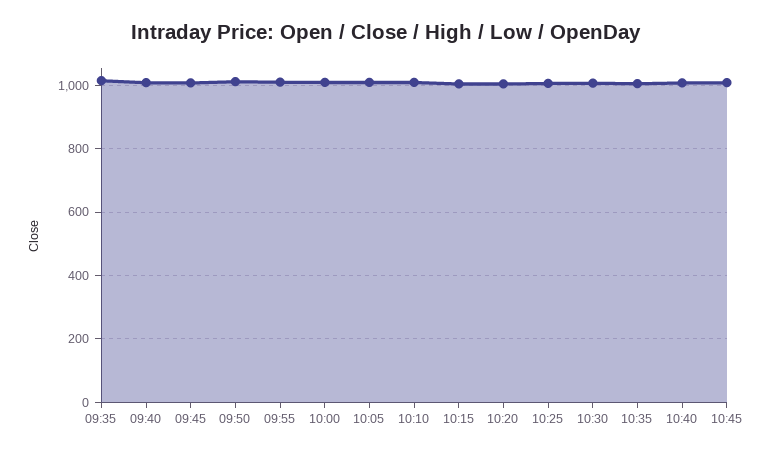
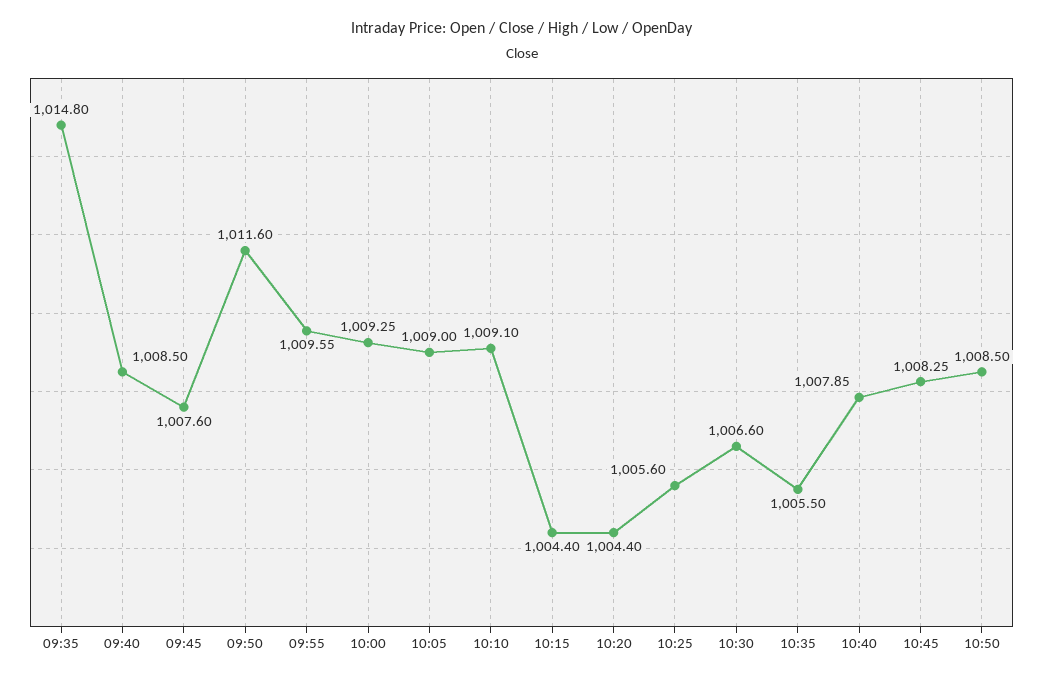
10:50: none -> 1008.5

